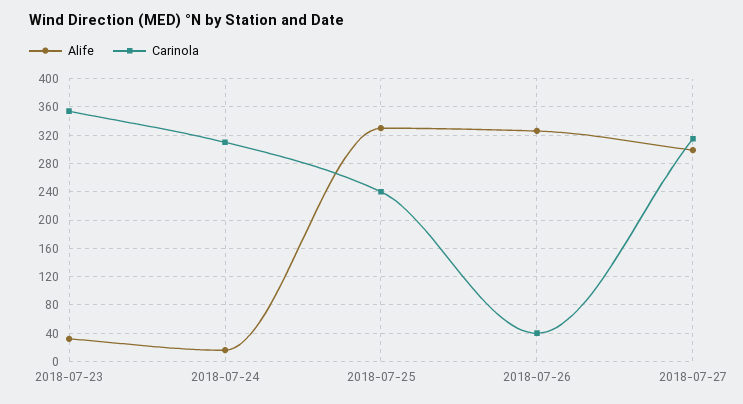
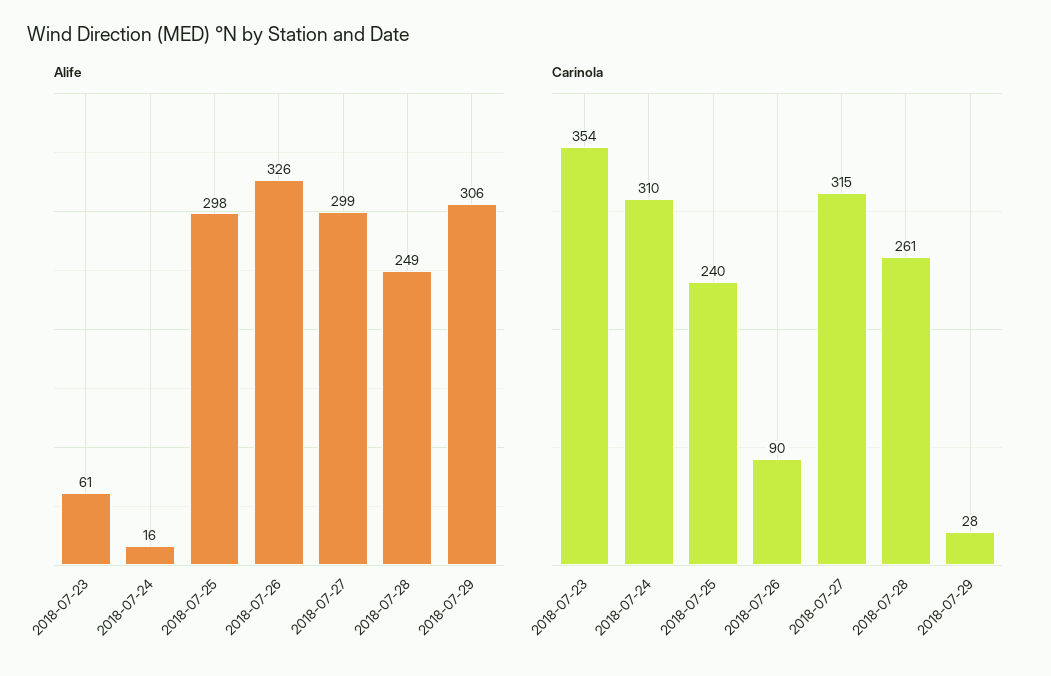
Alife, 2018-07-23: 30 -> 61
Alife, 2018-07-25: 330 -> 298
Carinola, 2018-07-26: 40 -> 90
Alife, 2018-07-28: none -> 249
Alife, 2018-07-29: none -> 306
Carinola, 2018-07-28: none -> 261
Carinola, 2018-07-29: none -> 28

